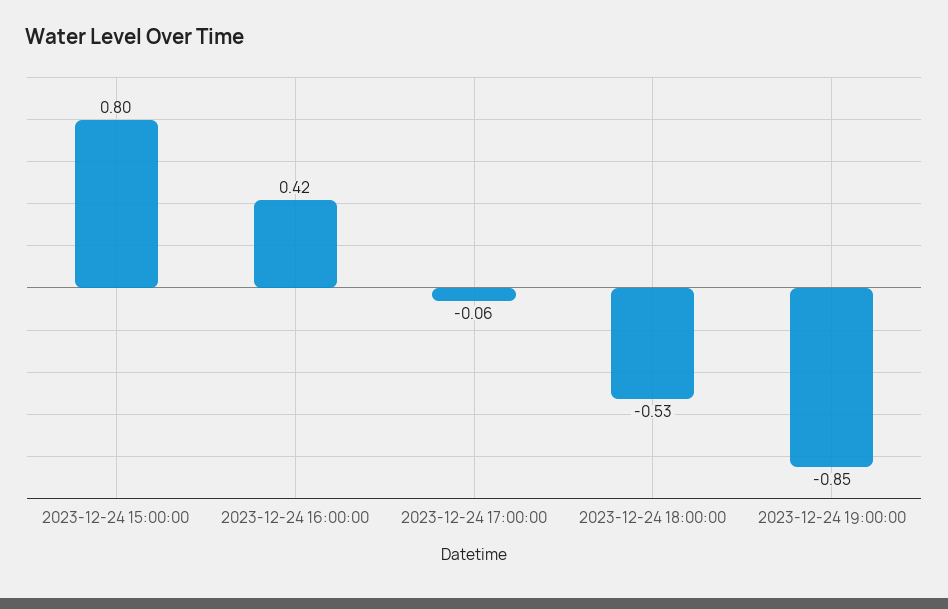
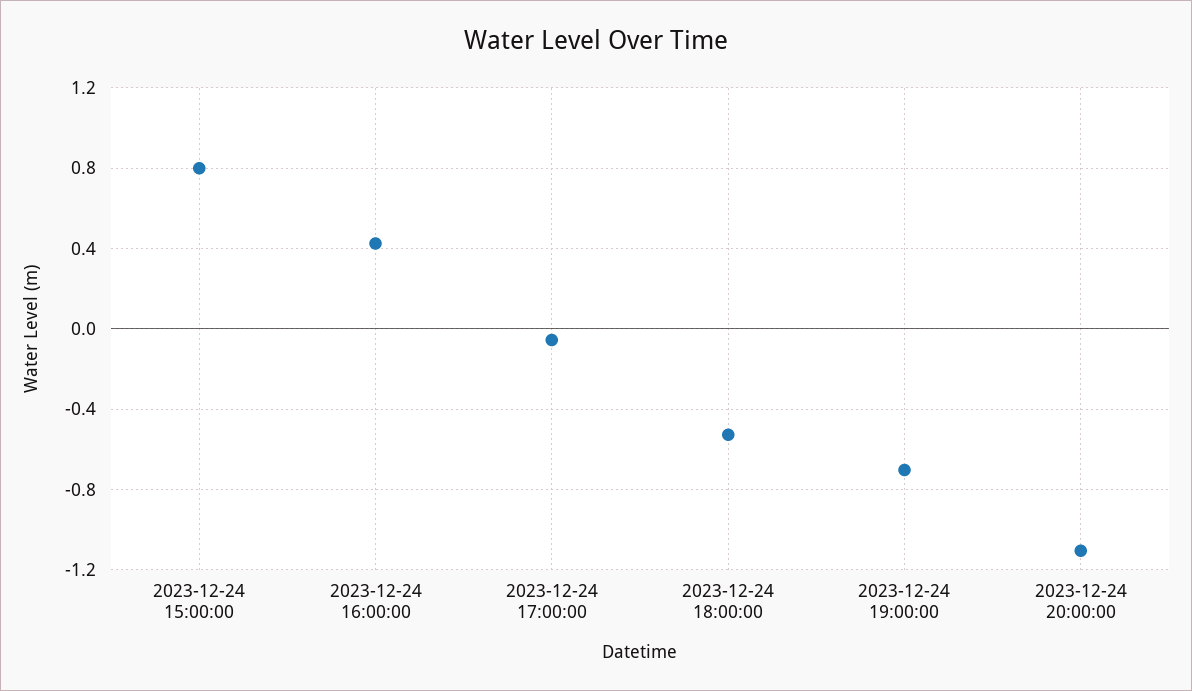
2023-12-24 19:00:00: -0.85 -> -0.7
2023-12-24 20:00:00: none -> -1.1

